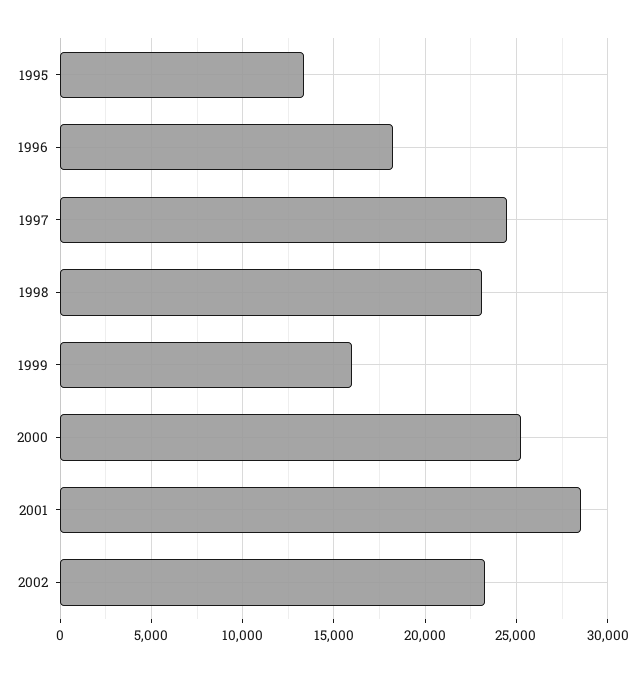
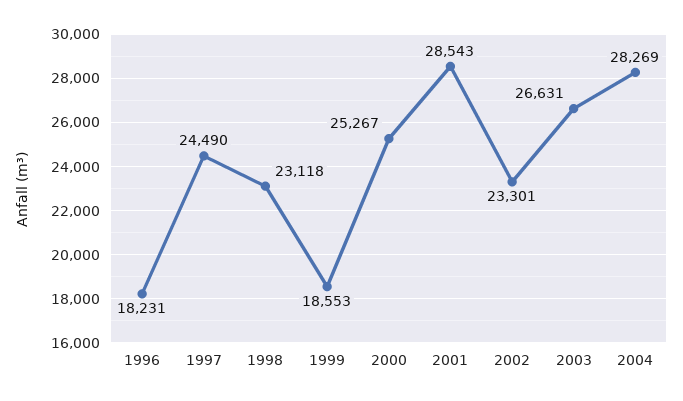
1995: 13500 -> none
1999: 16000 -> 18553
2003: none -> 26631
2004: none -> 28269

